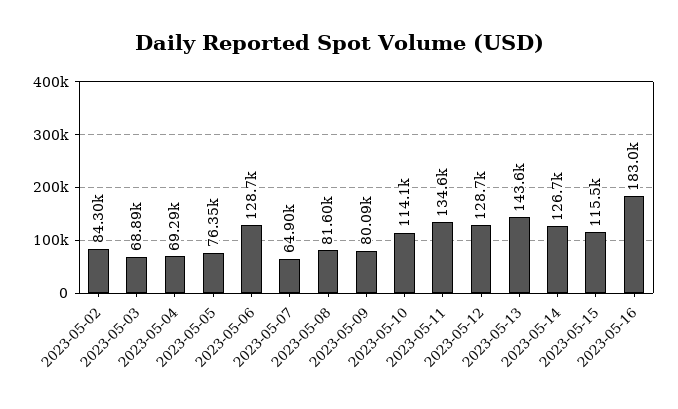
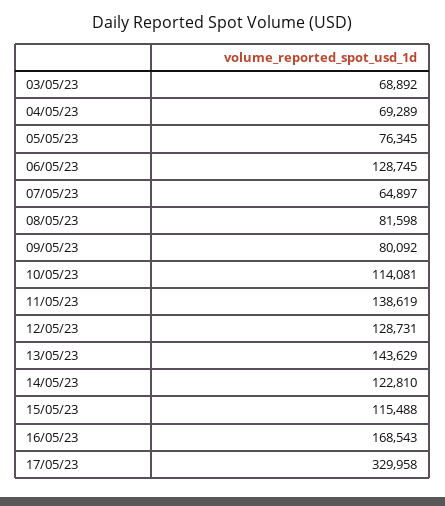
2023-05-02: 84300 -> none
2023-05-11: 134600 -> 138619
2023-05-14: 126700 -> 122810
2023-05-16: 183000 -> 168543
17/05/23: none -> 329958

